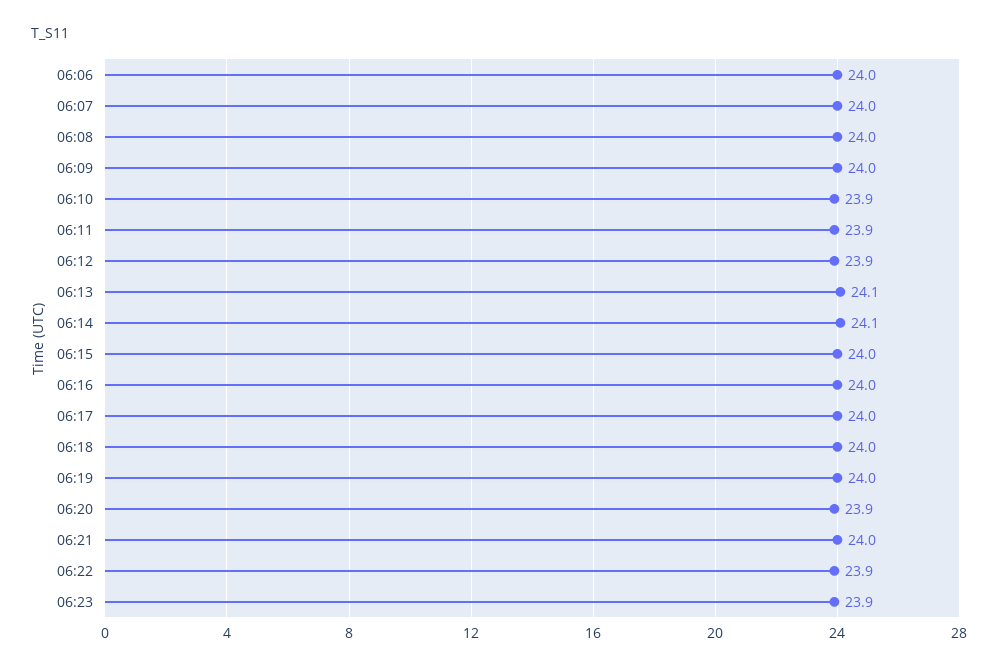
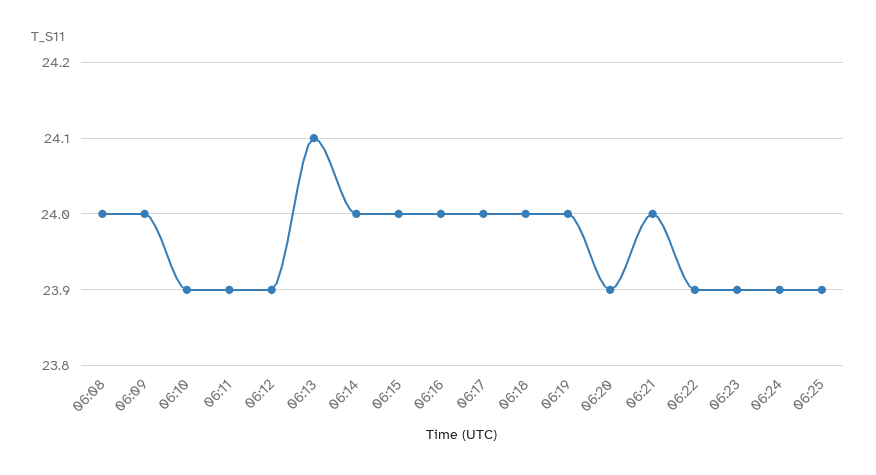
06:06: 24 -> none
06:07: 24 -> none
06:14: 24.1 -> 24
06:24: none -> 23.9
06:25: none -> 23.9

